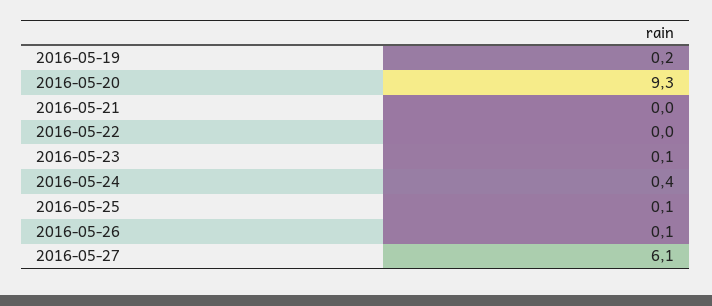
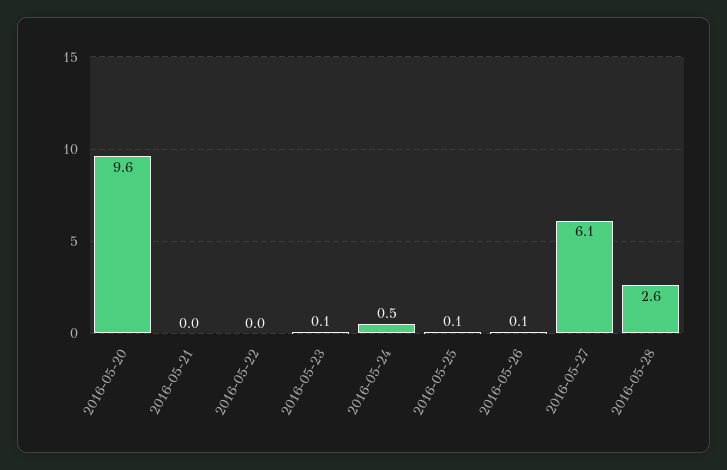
2016-05-19: 0.2 -> none
2016-05-20: 9.3 -> 9.6
2016-05-24: 0.4 -> 0.5
2016-05-28: none -> 2.6

